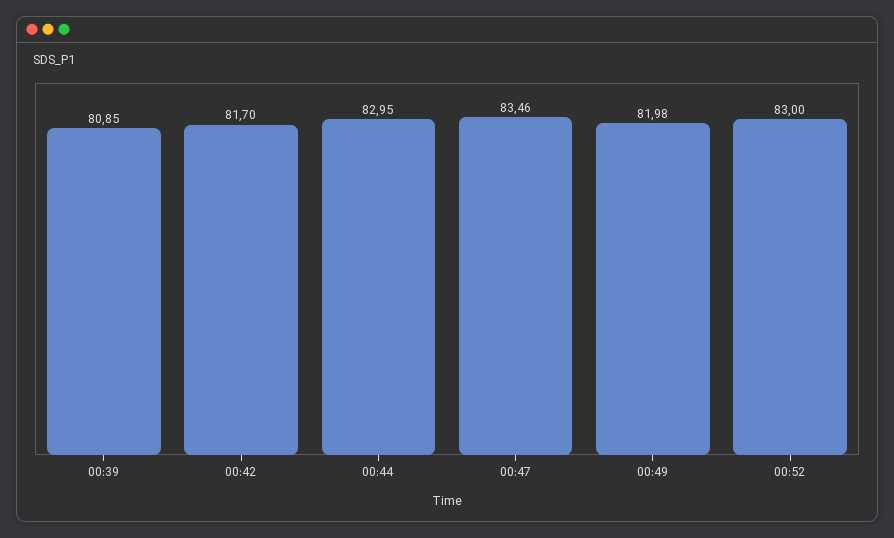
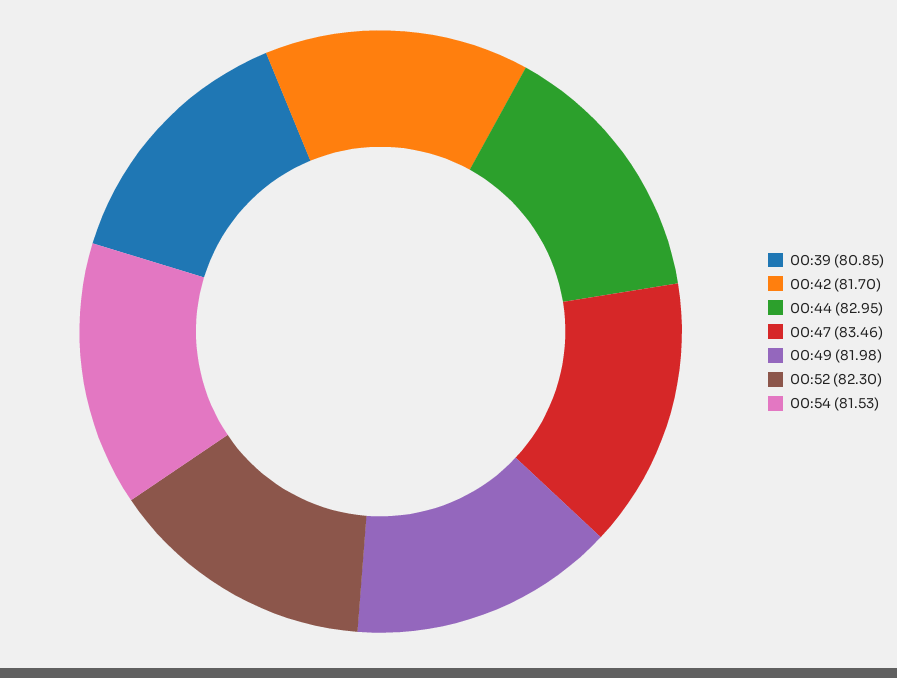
00:52: 83 -> 82.3
00:54: none -> 81.53

